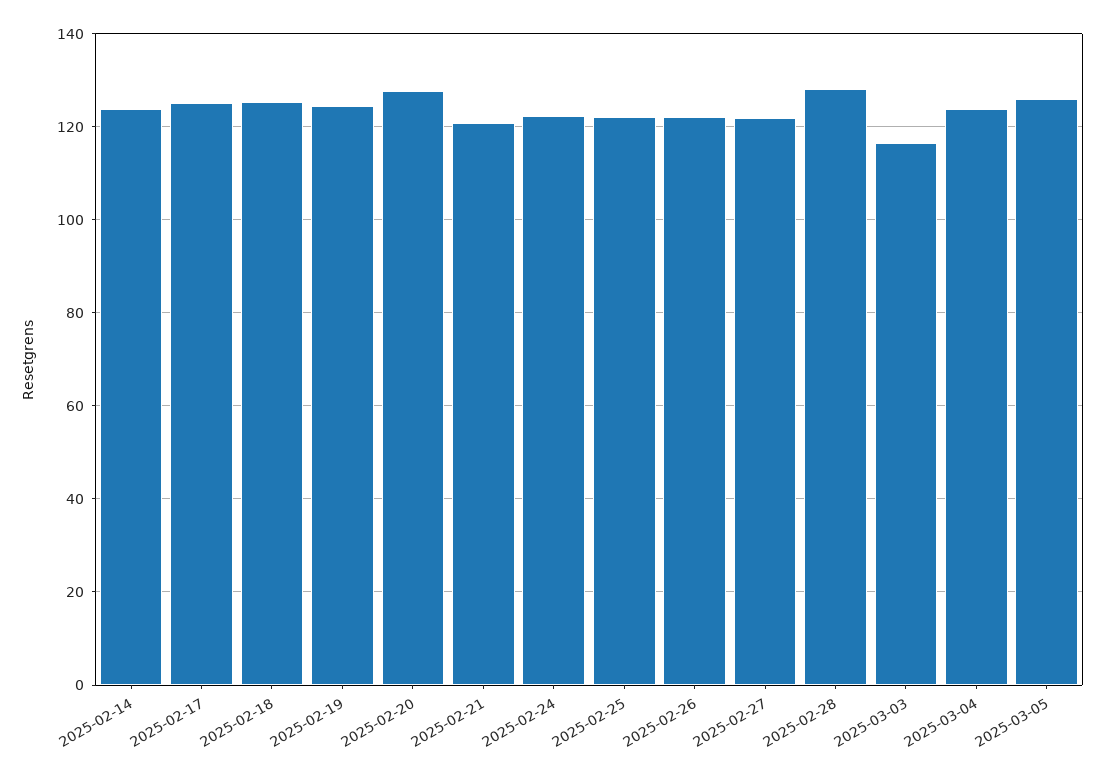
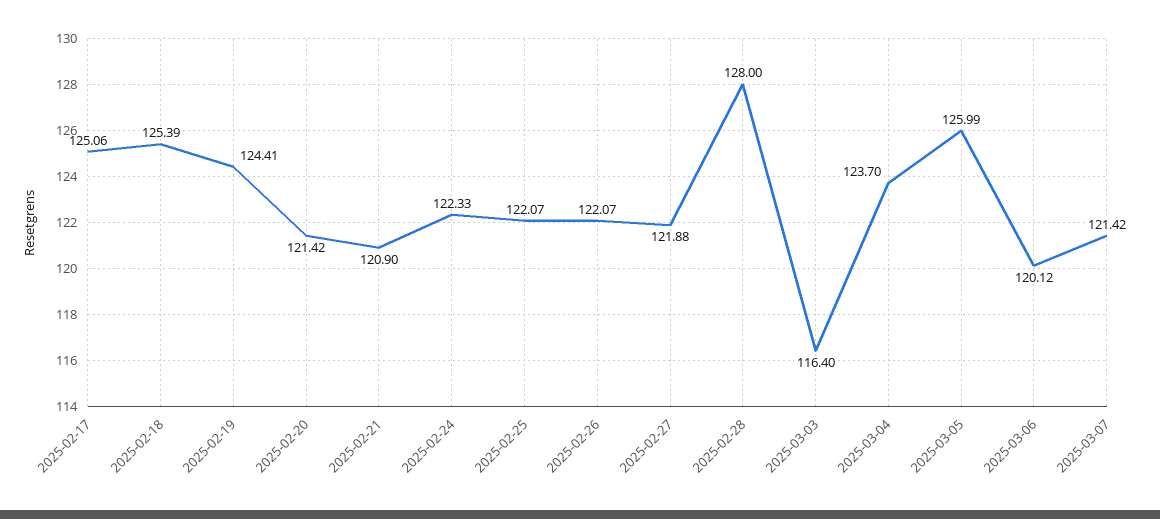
2025-02-14: 124 -> none
2025-02-20: 128 -> 121.42
2025-03-06: none -> 120.12
2025-03-07: none -> 121.42

